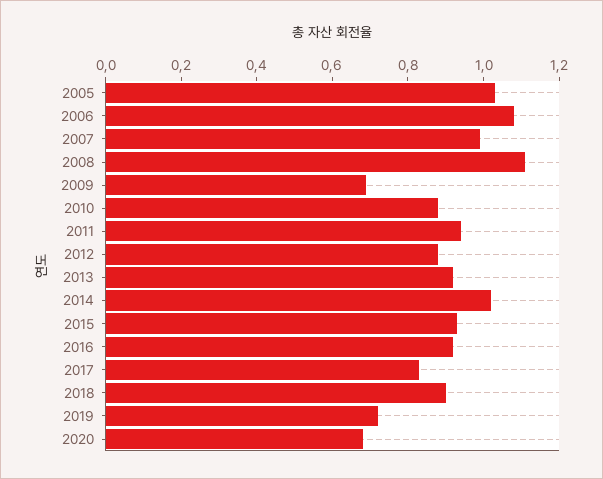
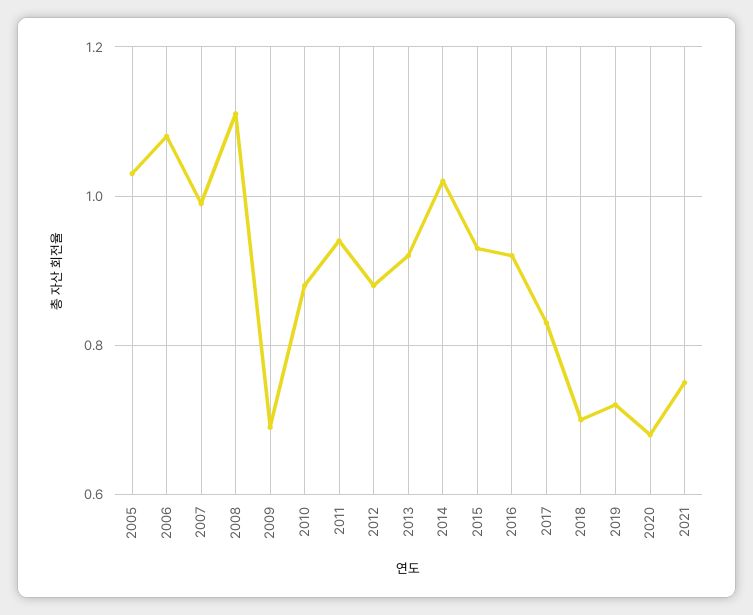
2018: 0.9 -> 0.7
2021: none -> 0.75

